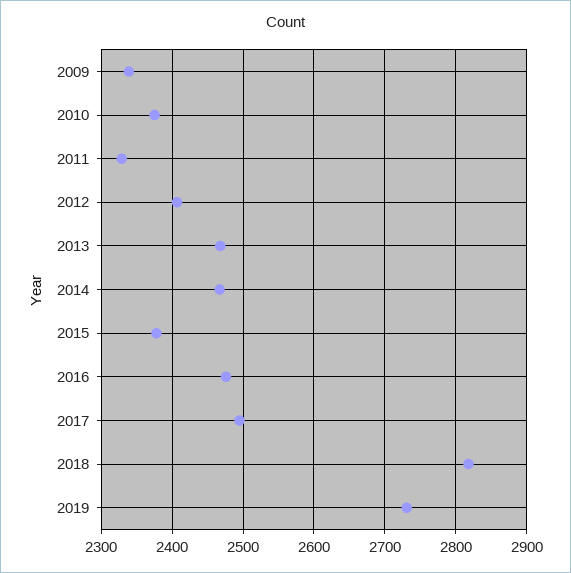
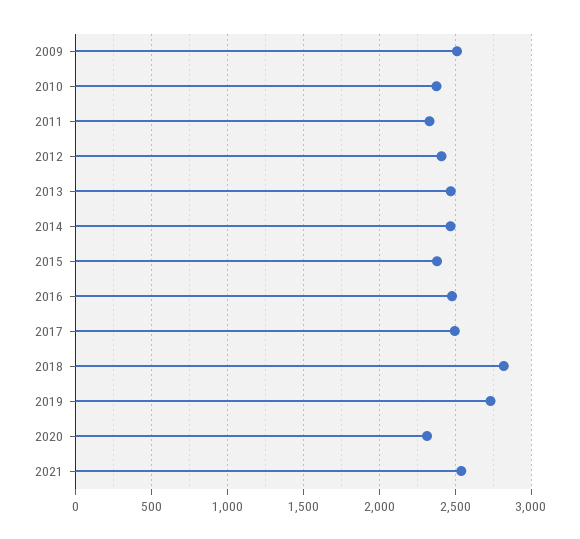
2009: 2340 -> 2500
2020: none -> 2300
2021: none -> 2550

